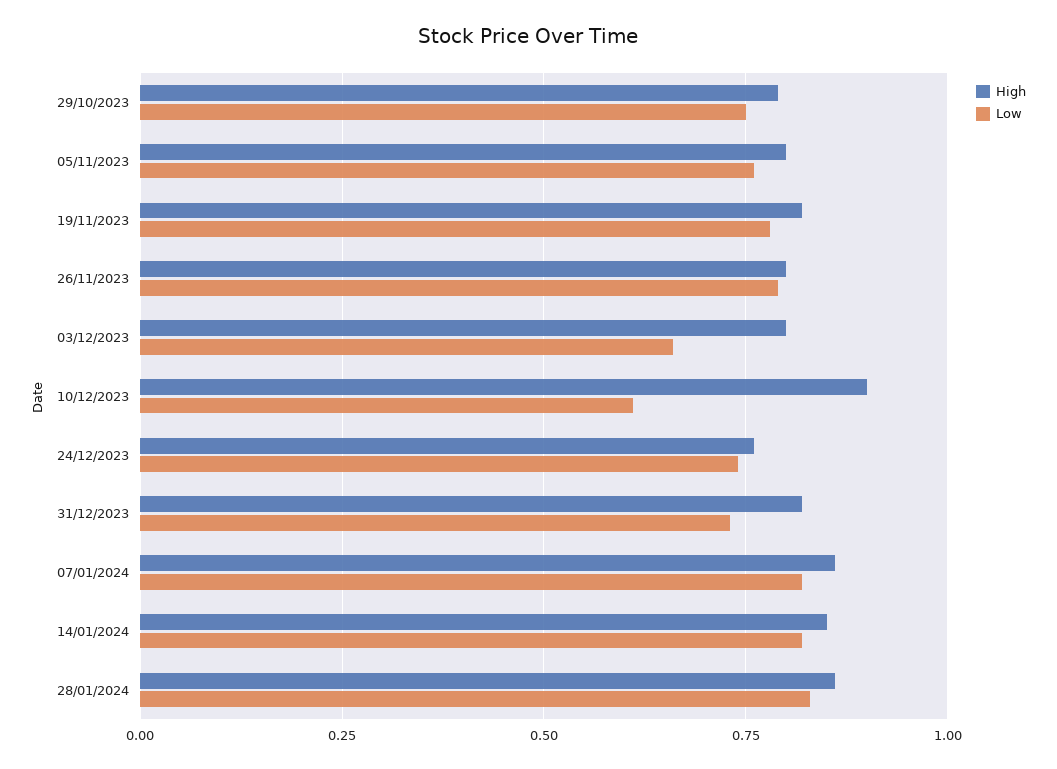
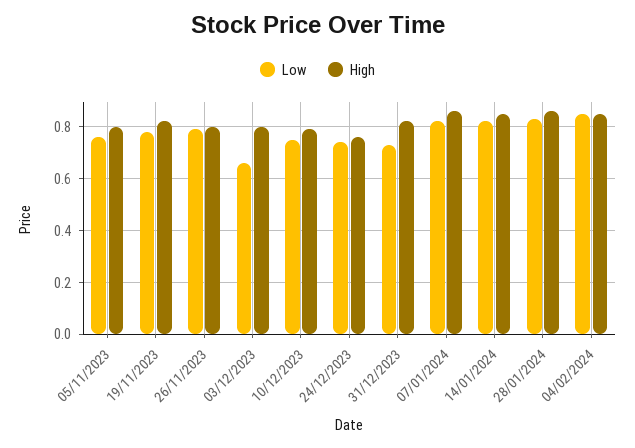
High, 29/10/2023: 0.8 -> none
Low, 29/10/2023: 0.75 -> none
High, 10/12/2023: 0.9 -> 0.8
Low, 10/12/2023: 0.6 -> 0.75
Low, 04/02/2024: none -> 0.85
High, 04/02/2024: none -> 0.85

